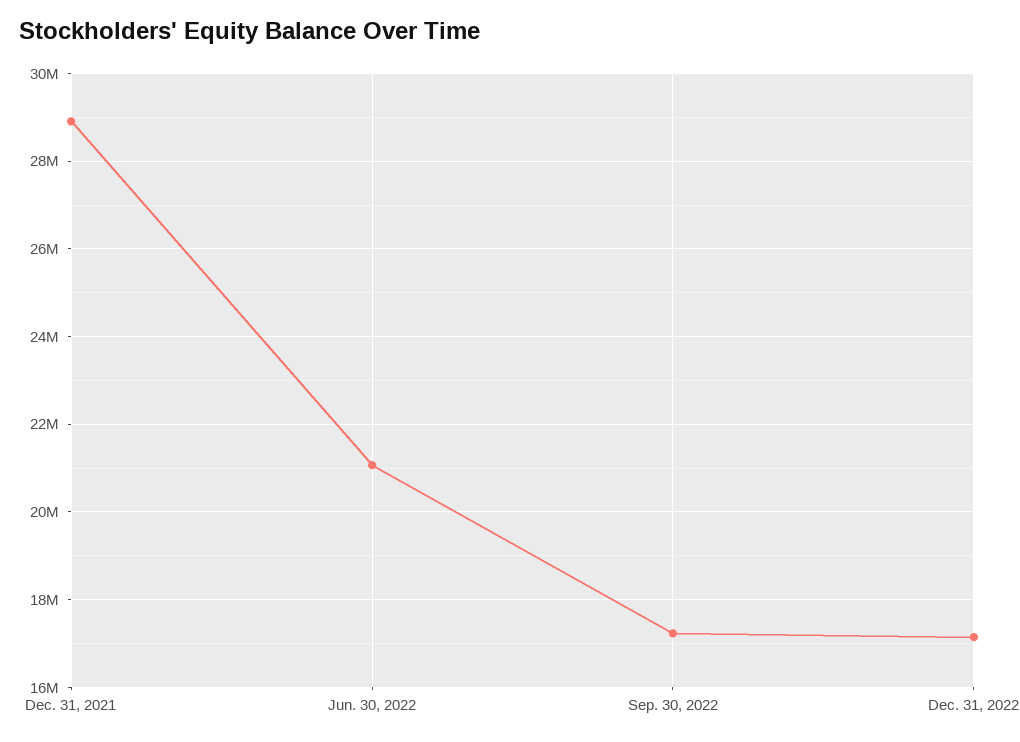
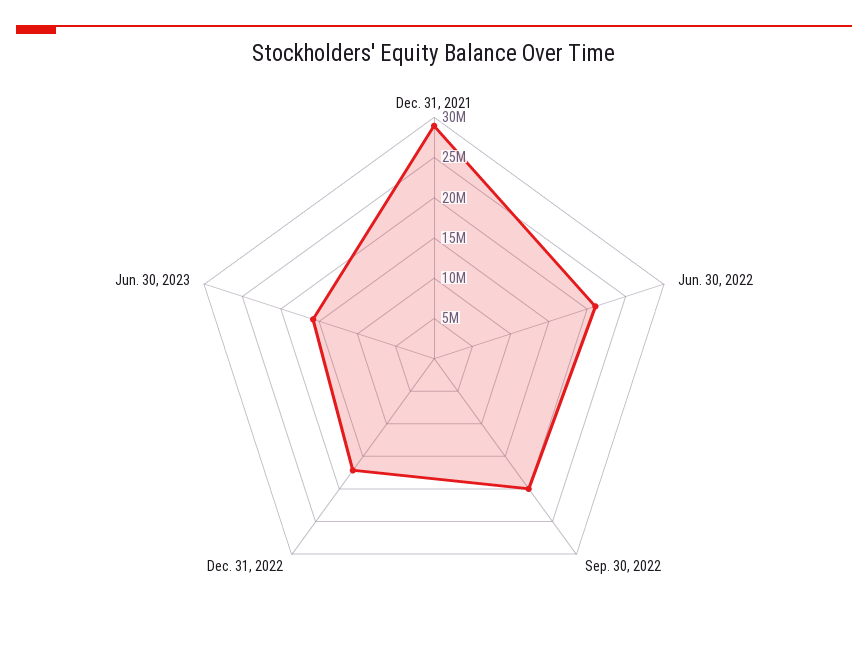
Sep. 30, 2022: 17200000 -> 20000000
Jun. 30, 2023: none -> 16000000

